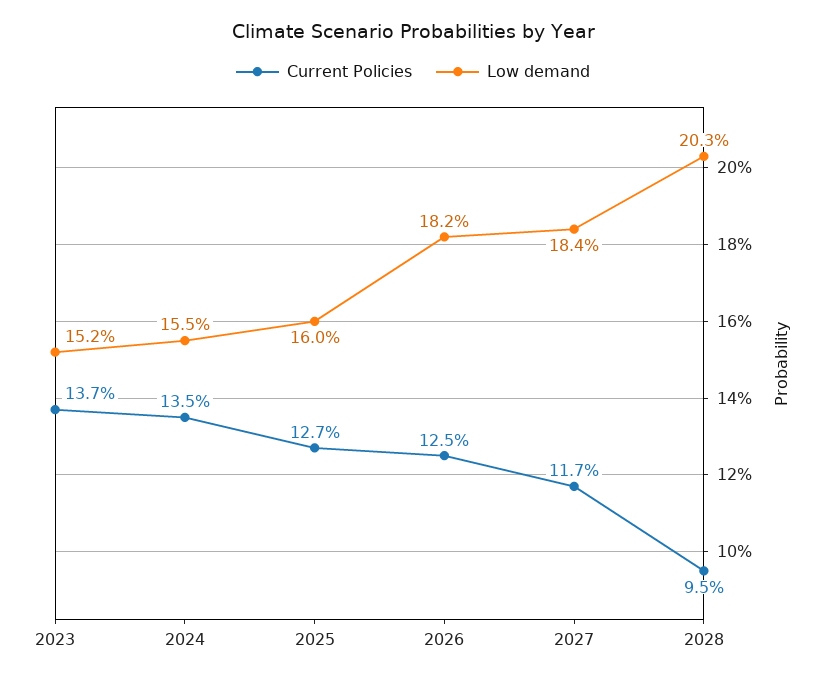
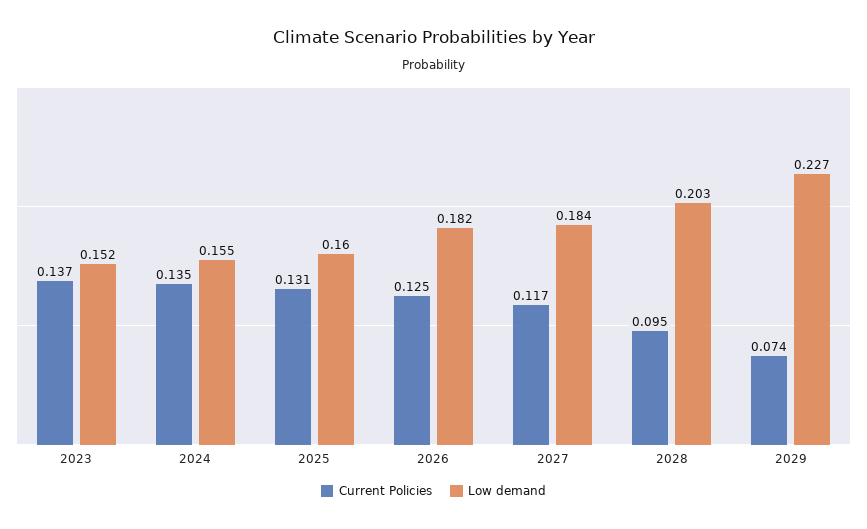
Current Policies, 2025: 0.127 -> 0.131
Current Policies, 2029: none -> 0.074
Low demand, 2029: none -> 0.227

